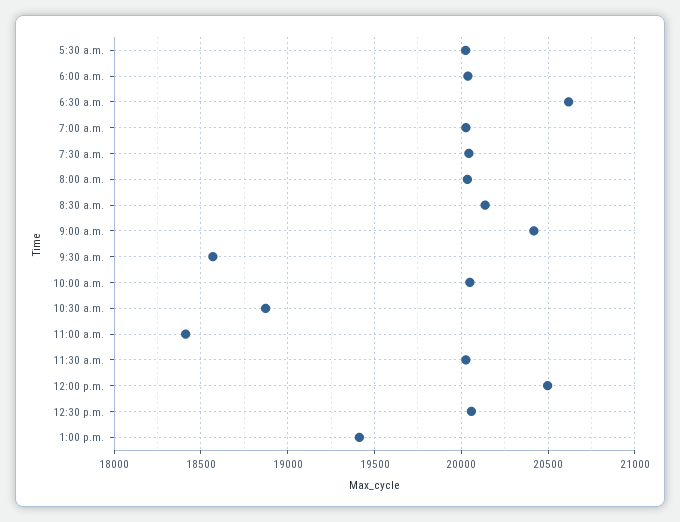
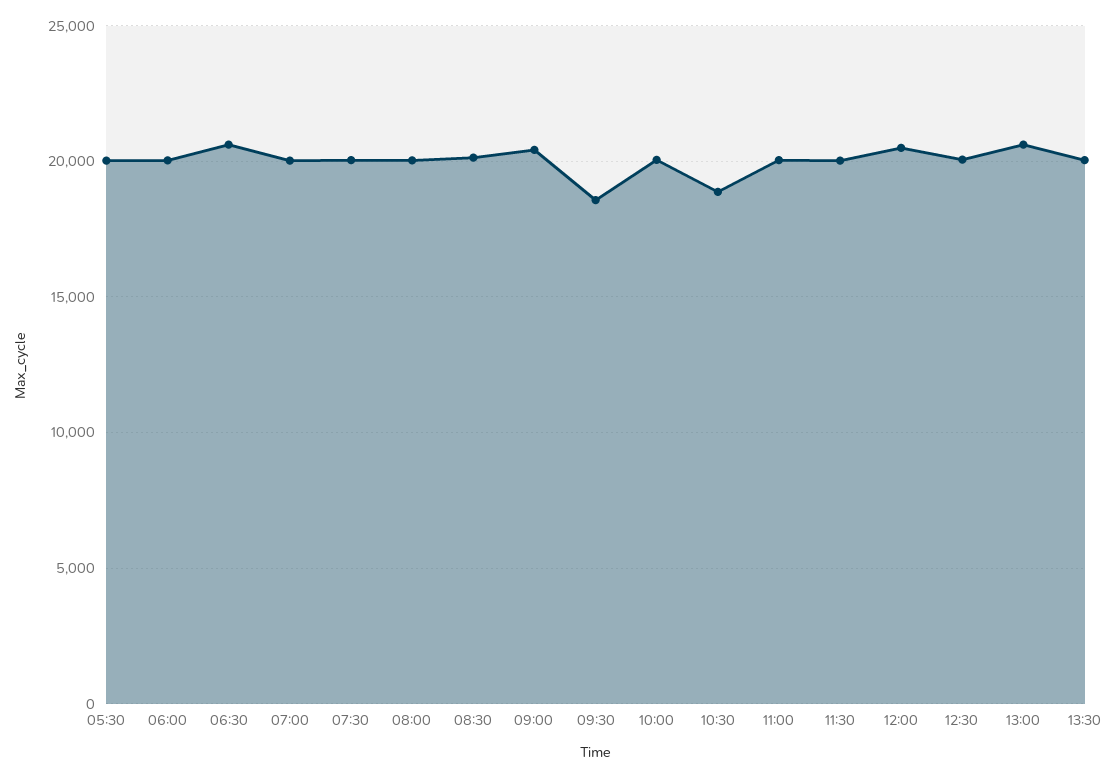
11:00 a.m.: 18400 -> 20000
1:00 p.m.: 19400 -> 20500
13:30: none -> 20000

